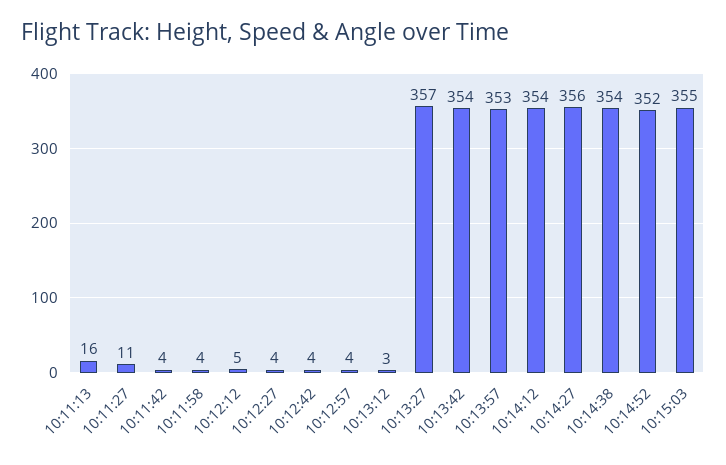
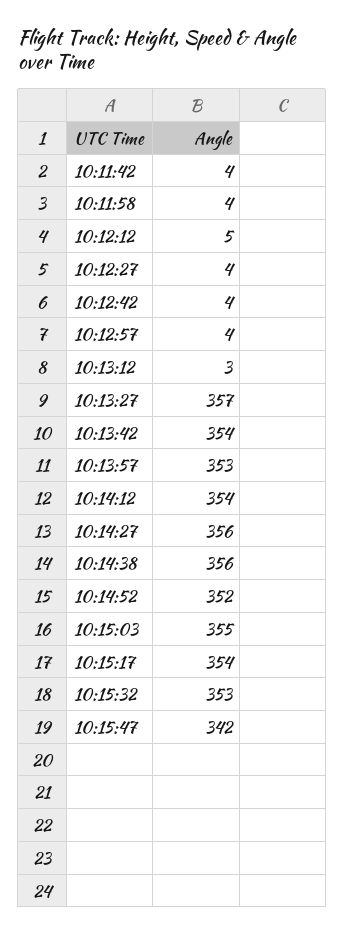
10:11:13: 16 -> none
10:11:27: 11 -> none
10:14:38: 354 -> 356
10:15:17: none -> 354
10:15:32: none -> 353
10:15:47: none -> 342

